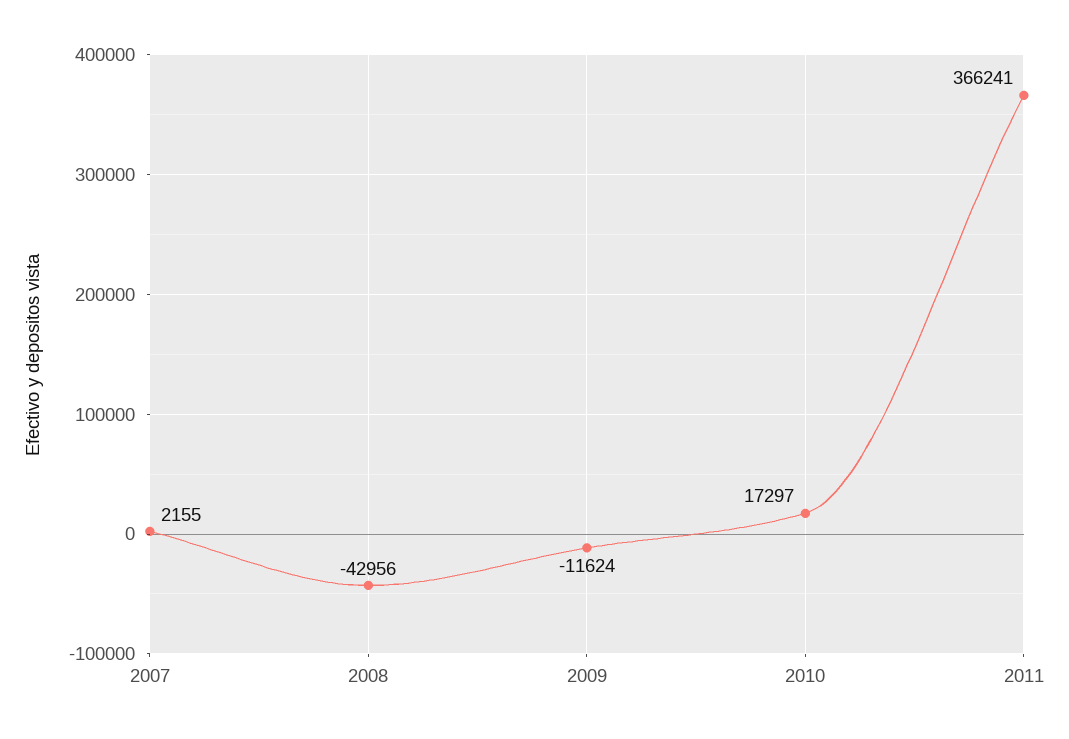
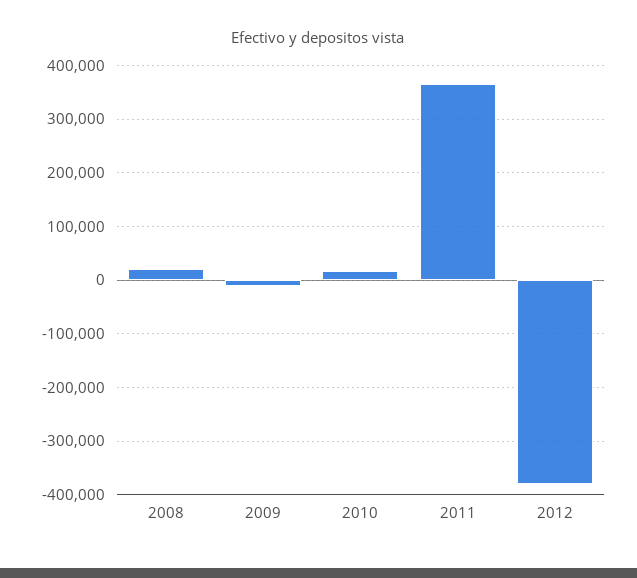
2007: 2155 -> none
2008: -42956 -> 20000
2012: none -> -380000

